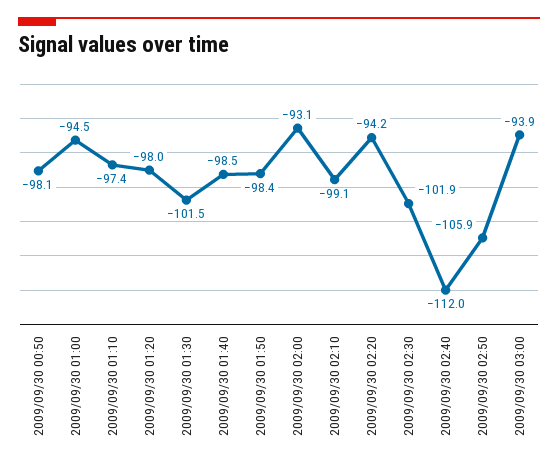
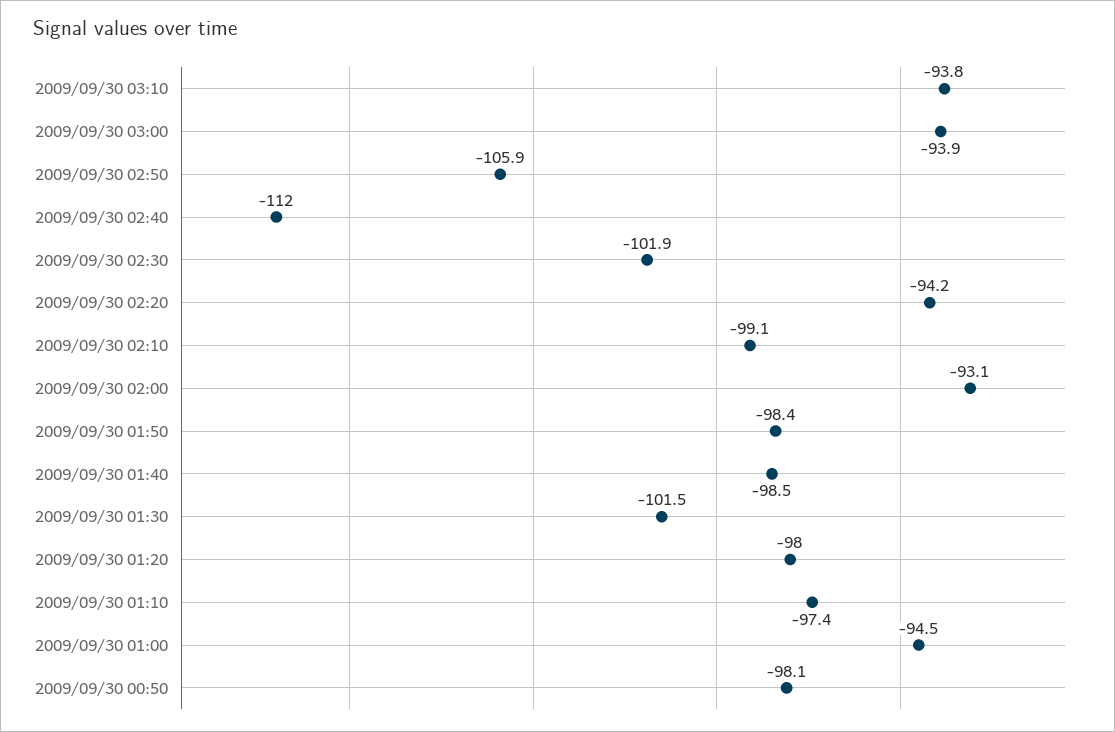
2009/09/30 03:10: none -> -93.8

